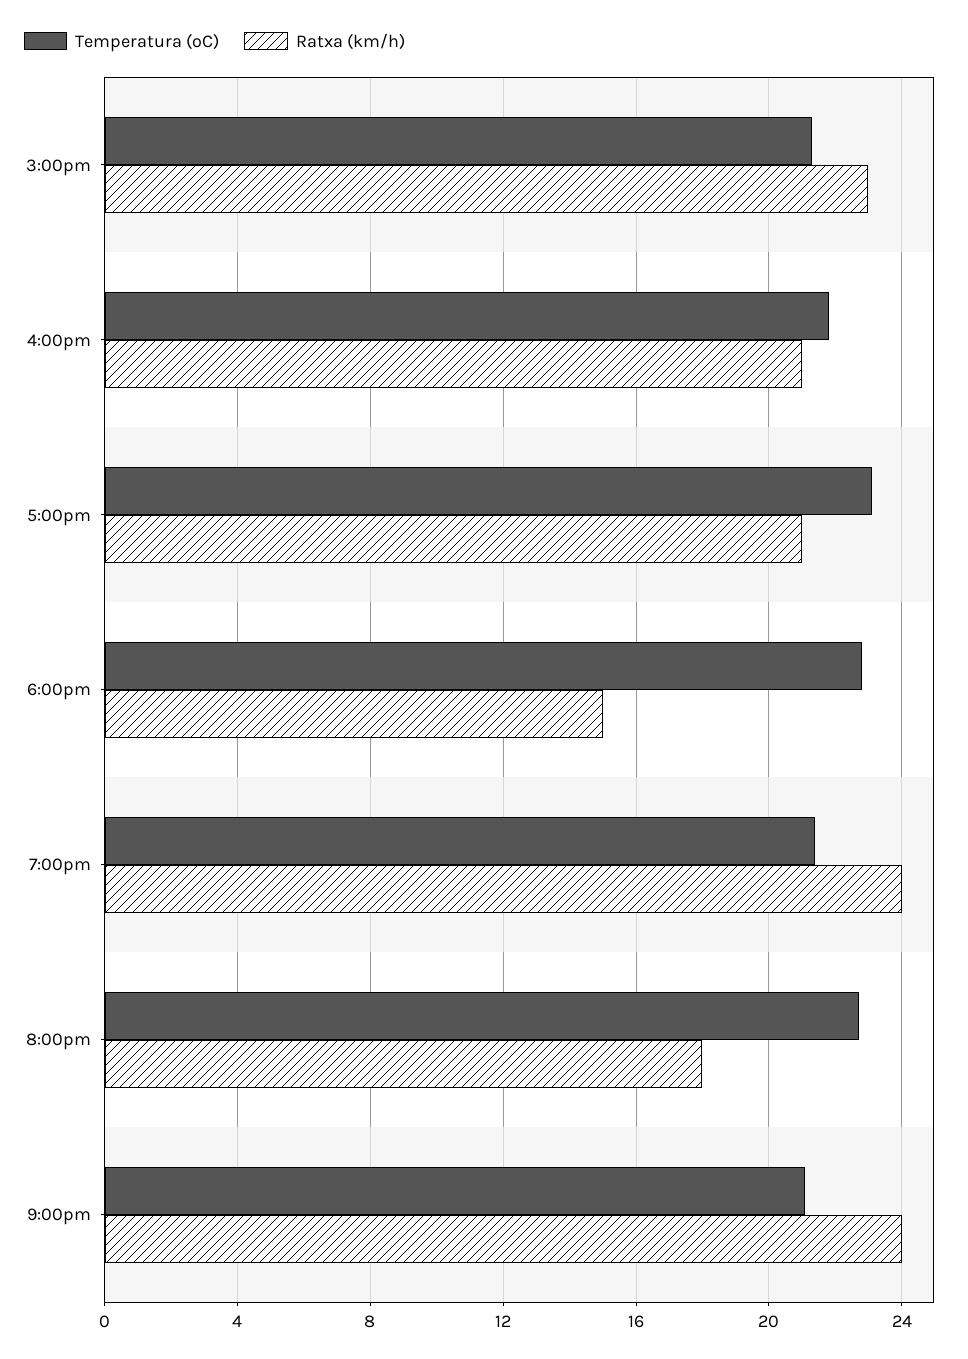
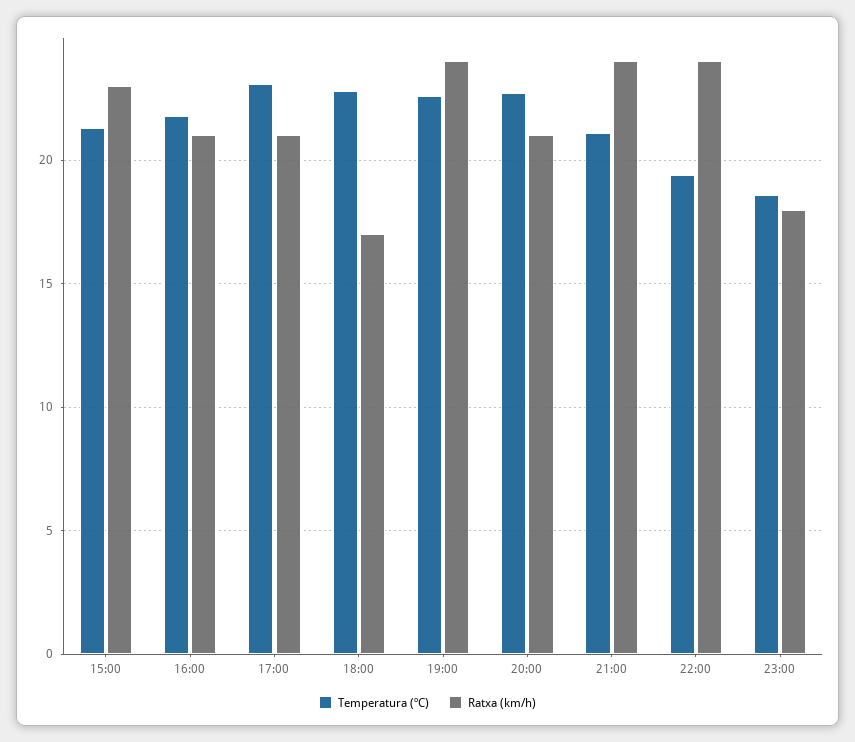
Ratxa (km/h), 6:00pm: 15 -> 17
Temperatura (ºC), 7:00pm: 21.5 -> 22.5
Ratxa (km/h), 8:00pm: 18 -> 21
Temperatura (ºC), 22:00: none -> 19.5
Ratxa (km/h), 22:00: none -> 24
Temperatura (ºC), 23:00: none -> 18.5
Ratxa (km/h), 23:00: none -> 18

